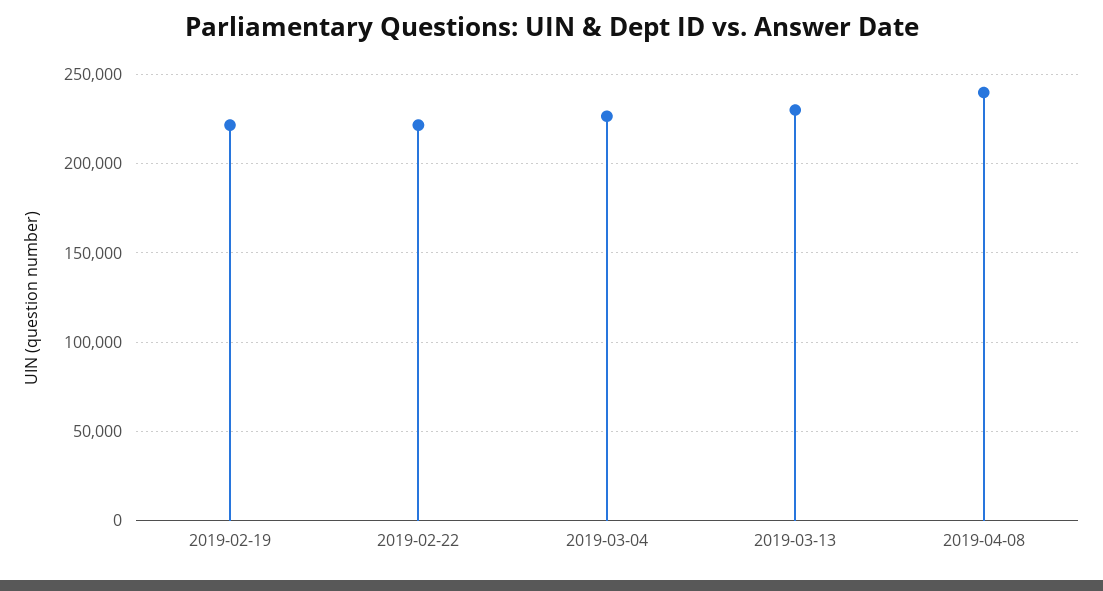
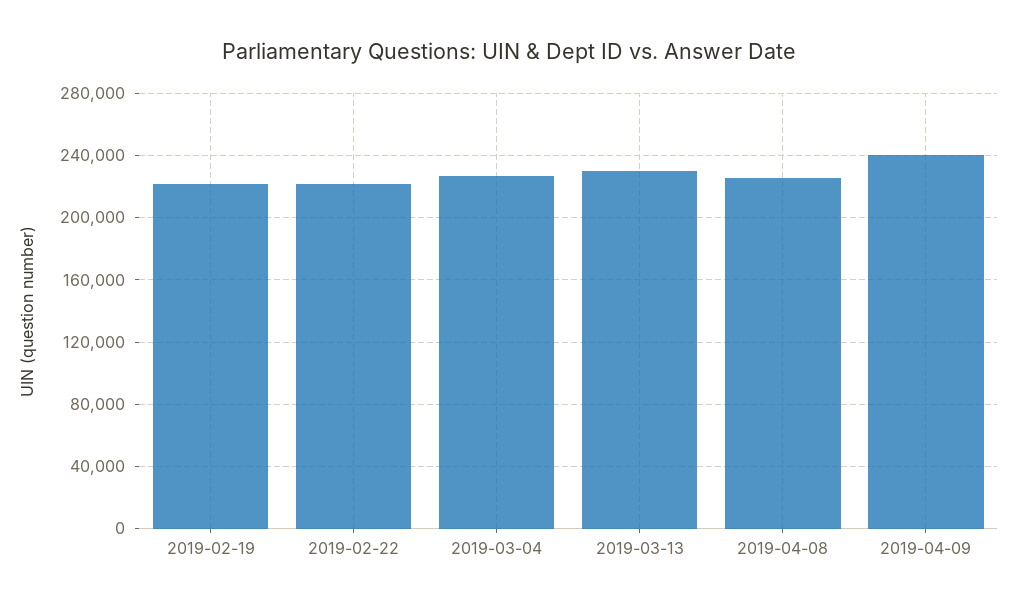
2019-04-08: 240000 -> 225000
2019-04-09: none -> 240000

